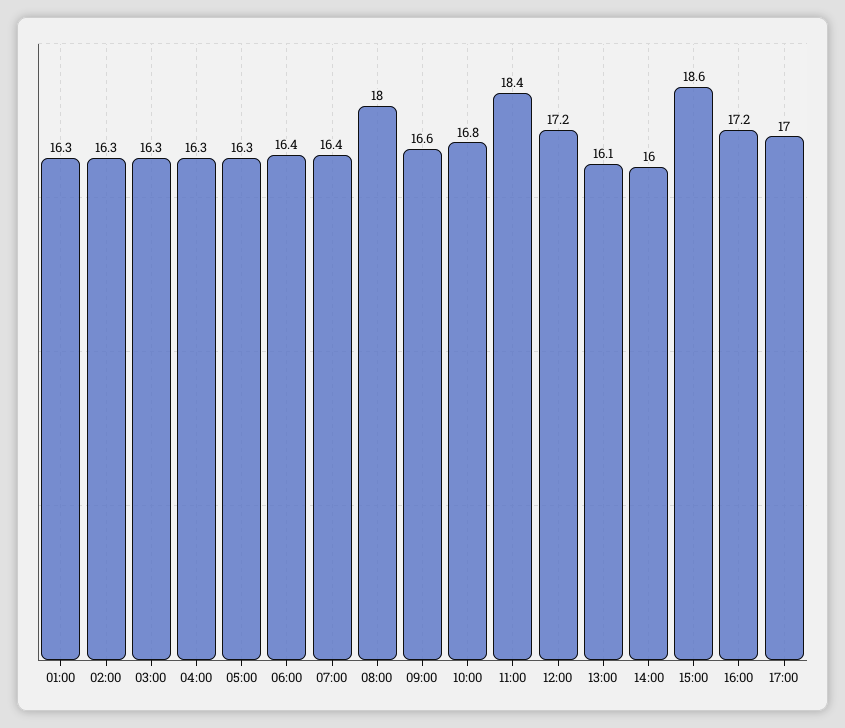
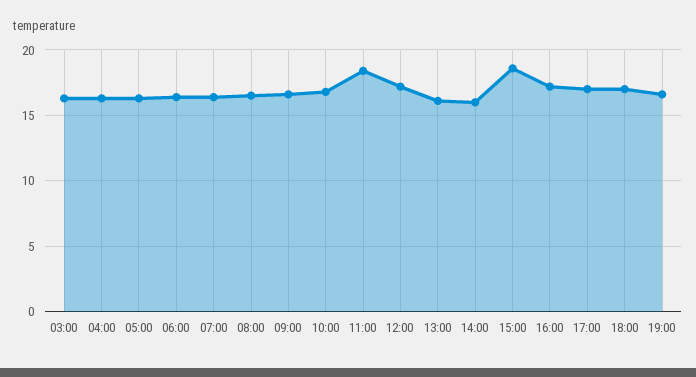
01:00: 16.3 -> none
02:00: 16.3 -> none
08:00: 18 -> 16.5
18:00: none -> 17
19:00: none -> 16.5

